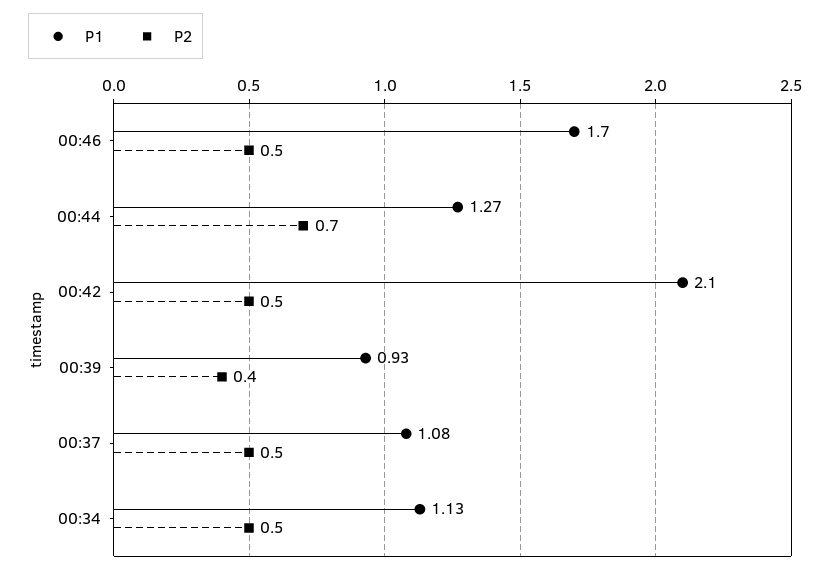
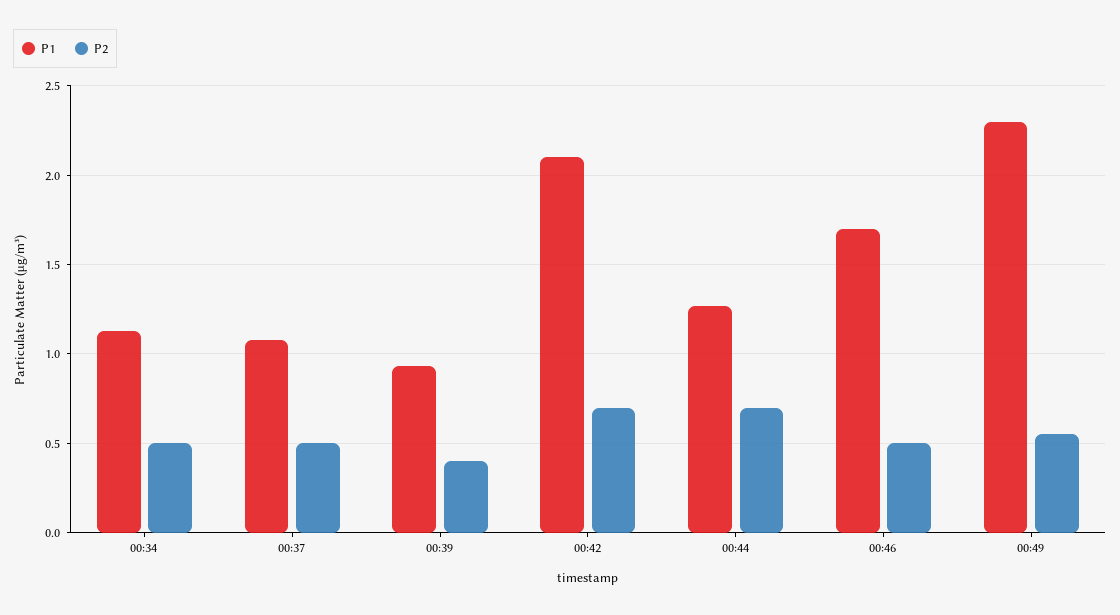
P2, 00:42: 0.5 -> 0.7
P1, 00:49: none -> 2.3
P2, 00:49: none -> 0.55

